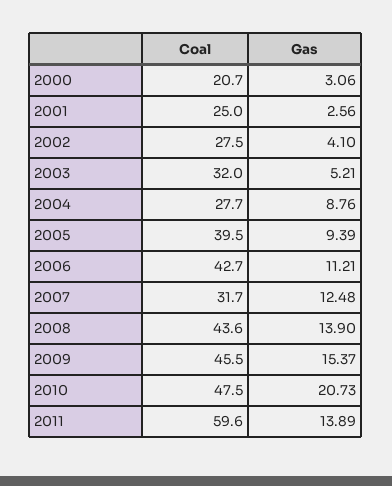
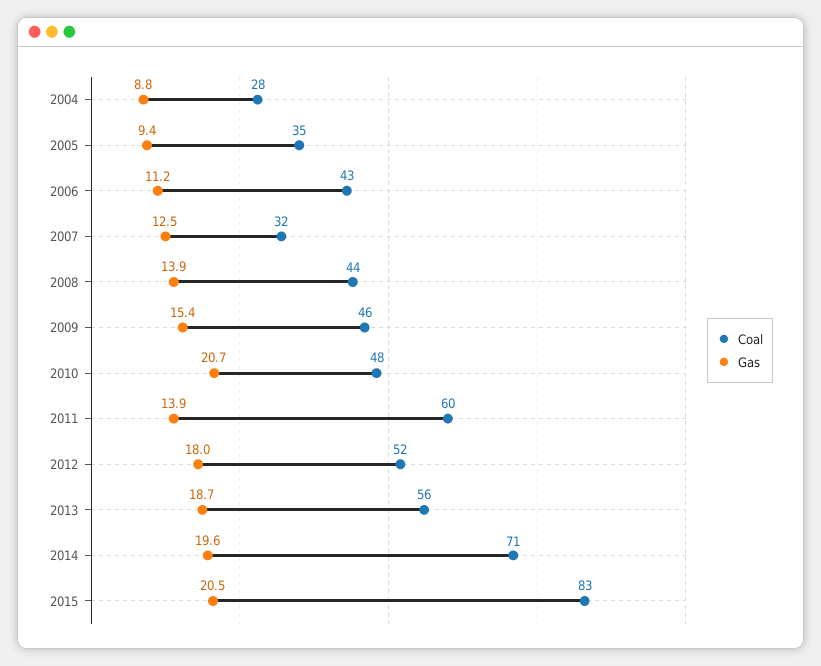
Coal, 2000: 20.7 -> none
Gas, 2000: 3.06 -> none
Coal, 2001: 25 -> none
Gas, 2001: 2.56 -> none
Coal, 2002: 27.5 -> none
Gas, 2002: 4.1 -> none
Coal, 2003: 32 -> none
Gas, 2003: 5.21 -> none
Coal, 2005: 39.5 -> 35
Coal, 2012: none -> 52
Gas, 2012: none -> 18
Coal, 2013: none -> 56
Gas, 2013: none -> 18.7
Coal, 2014: none -> 71
Gas, 2014: none -> 19.6
Coal, 2015: none -> 83
Gas, 2015: none -> 20.5

